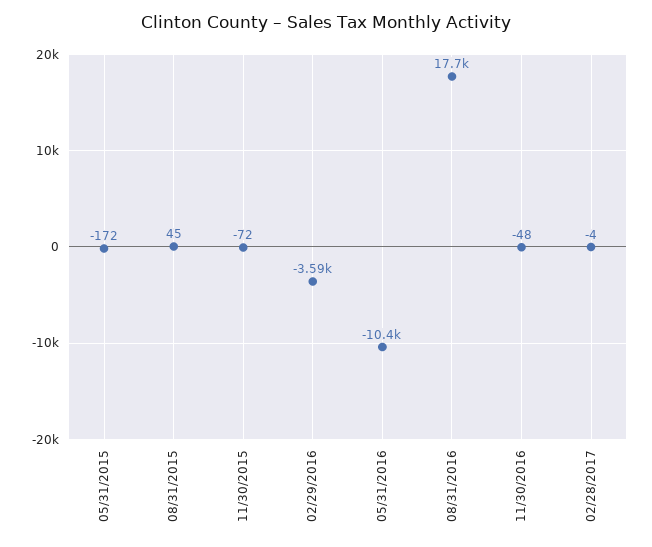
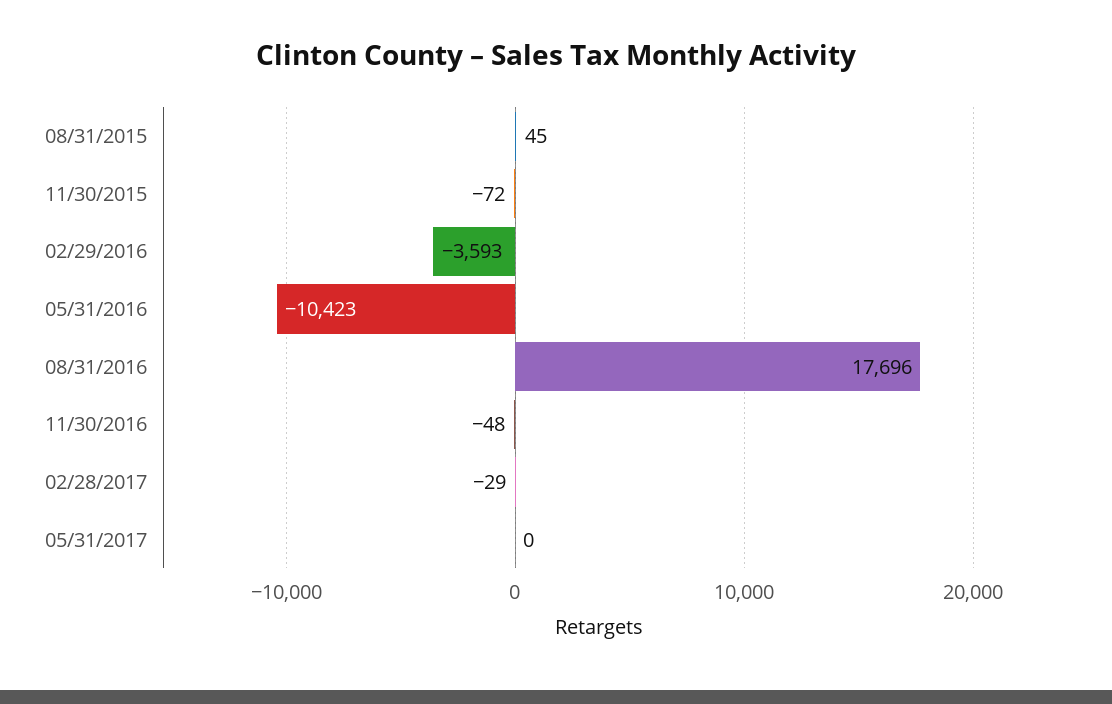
05/31/2015: -172 -> none
02/28/2017: -4 -> -29
05/31/2017: none -> 0

